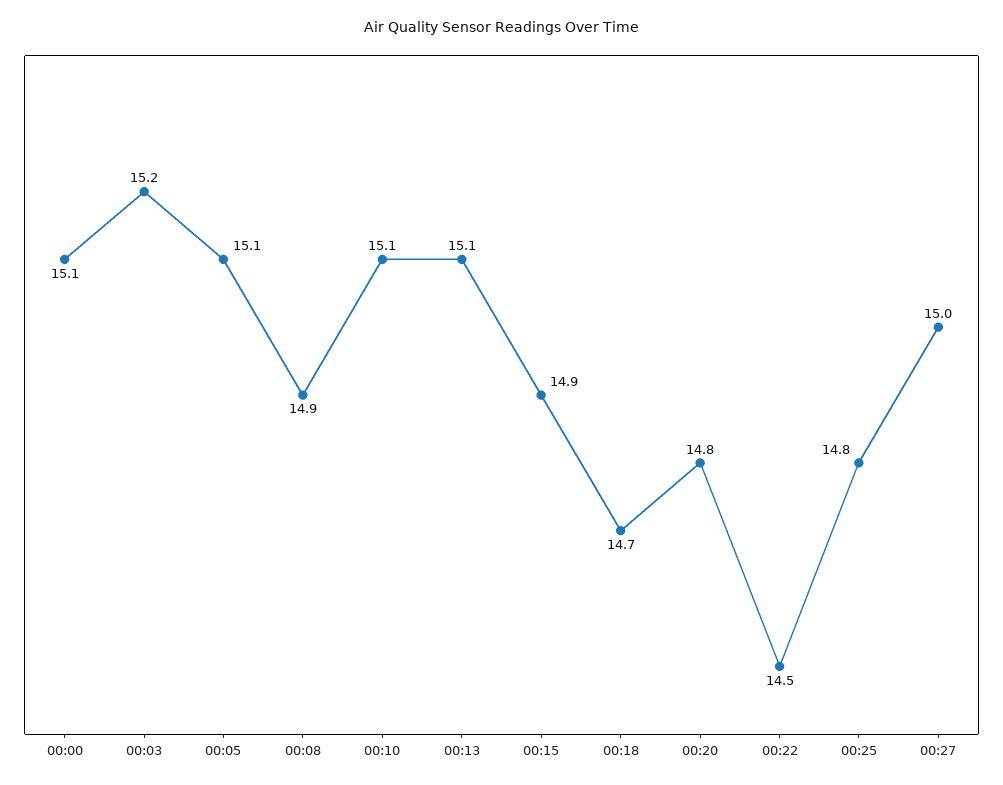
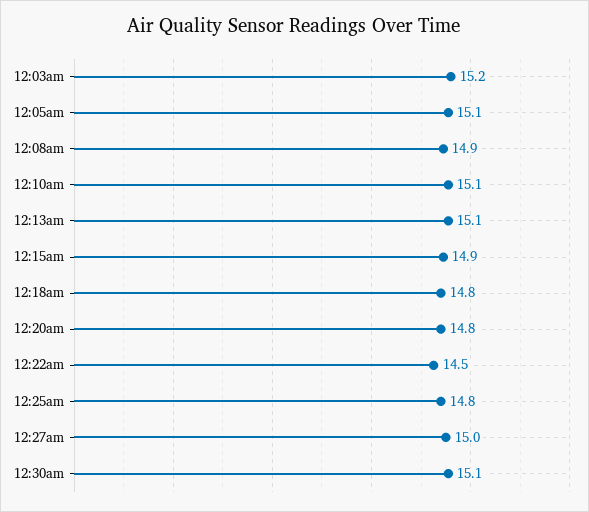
00:00: 15.1 -> none
00:18: 14.7 -> 14.8
12:30am: none -> 15.1

